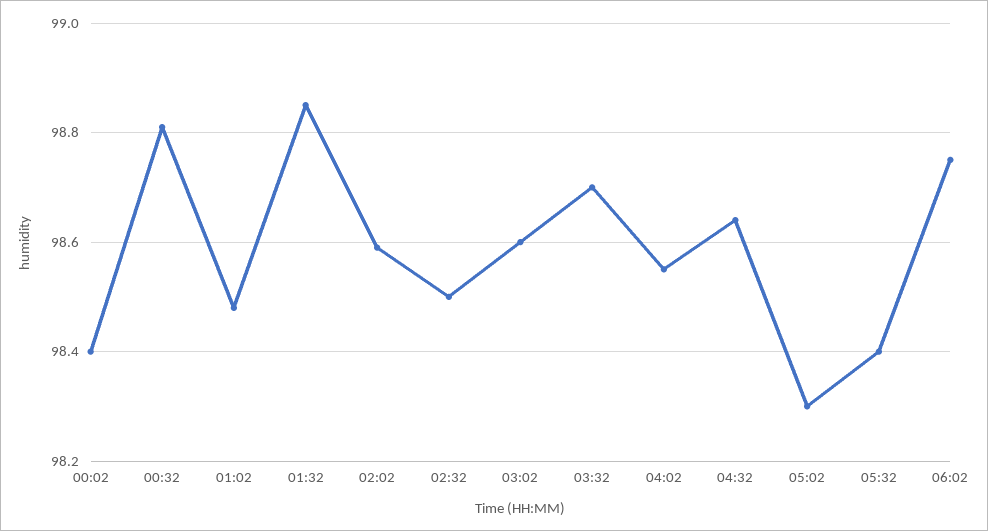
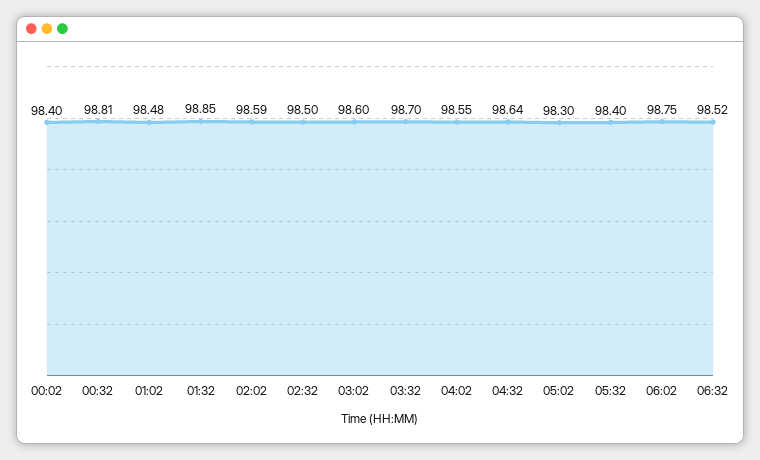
06:32: none -> 98.52

